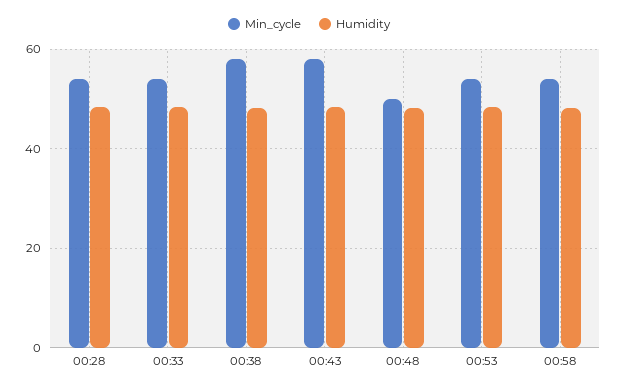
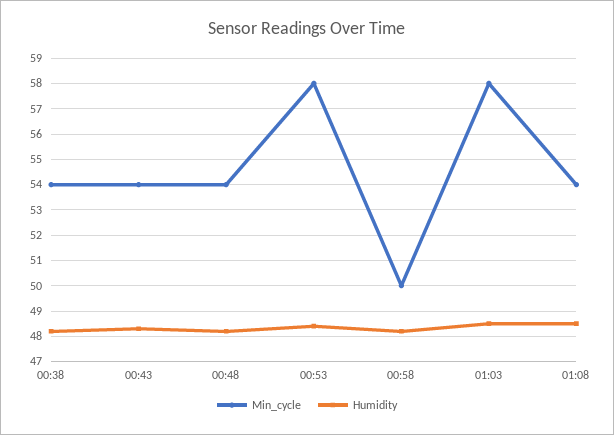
Min_cycle, 00:28: 54 -> none
Humidity, 00:28: 48 -> none
Min_cycle, 00:33: 54 -> none
Humidity, 00:33: 48 -> none
Min_cycle, 00:38: 58 -> 54
Min_cycle, 00:43: 58 -> 54
Min_cycle, 00:48: 50 -> 54
Min_cycle, 00:53: 54 -> 58
Min_cycle, 00:58: 54 -> 50
Min_cycle, 01:03: none -> 58
Humidity, 01:03: none -> 48.5
Min_cycle, 01:08: none -> 54
Humidity, 01:08: none -> 48.5

